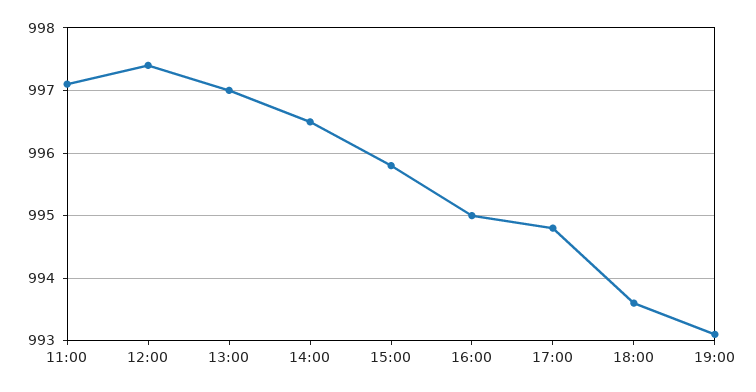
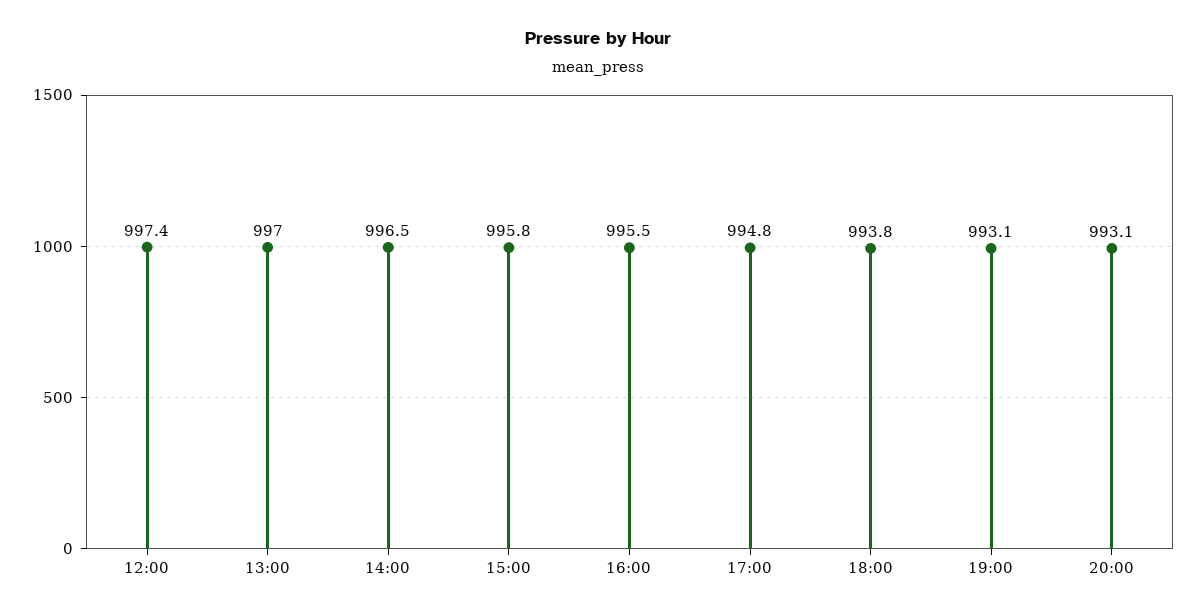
11:00: 997.1 -> none
16:00: 995 -> 995.5
18:00: 993.6 -> 993.8
20:00: none -> 993.1

